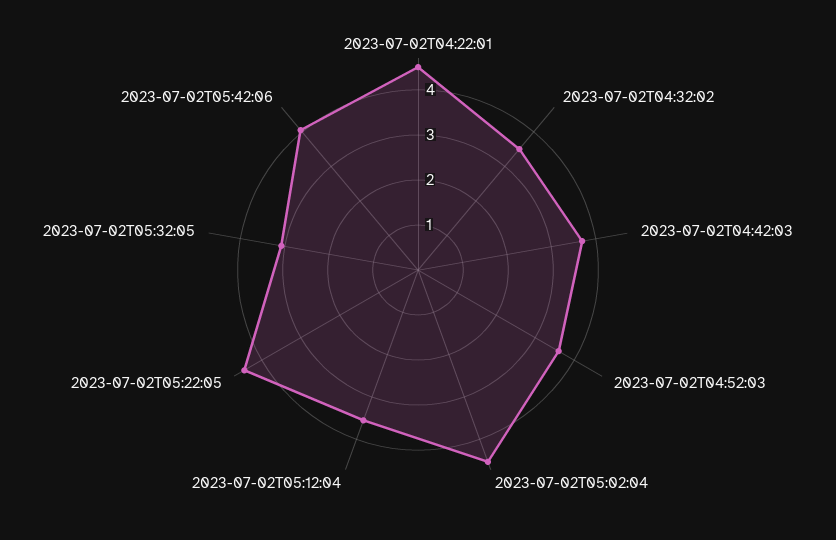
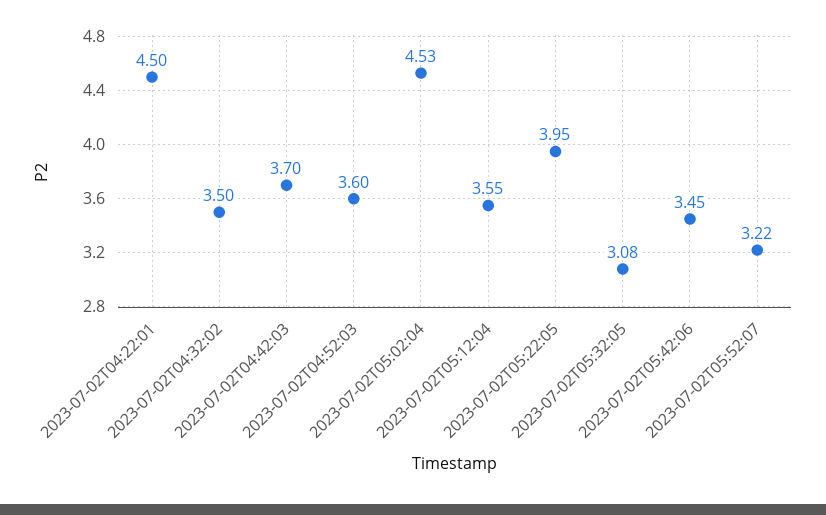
2023-07-02T05:22:05: 4.4 -> 3.95
2023-07-02T05:42:06: 4 -> 3.45
2023-07-02T05:52:07: none -> 3.22

